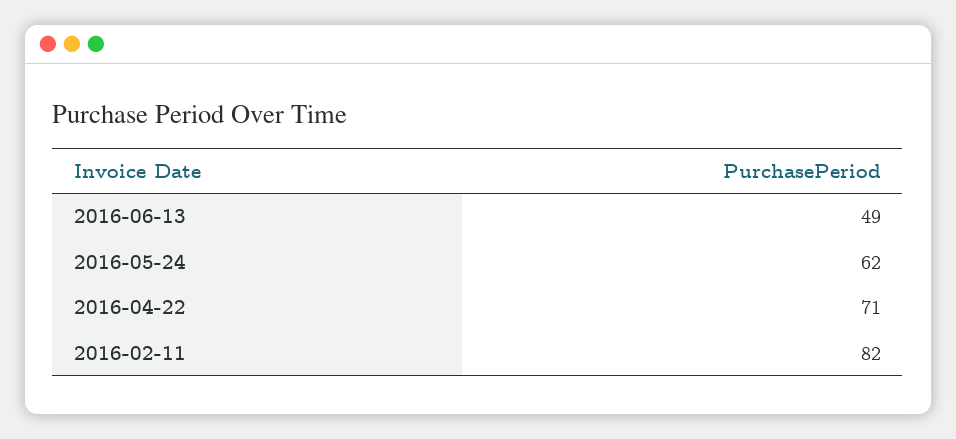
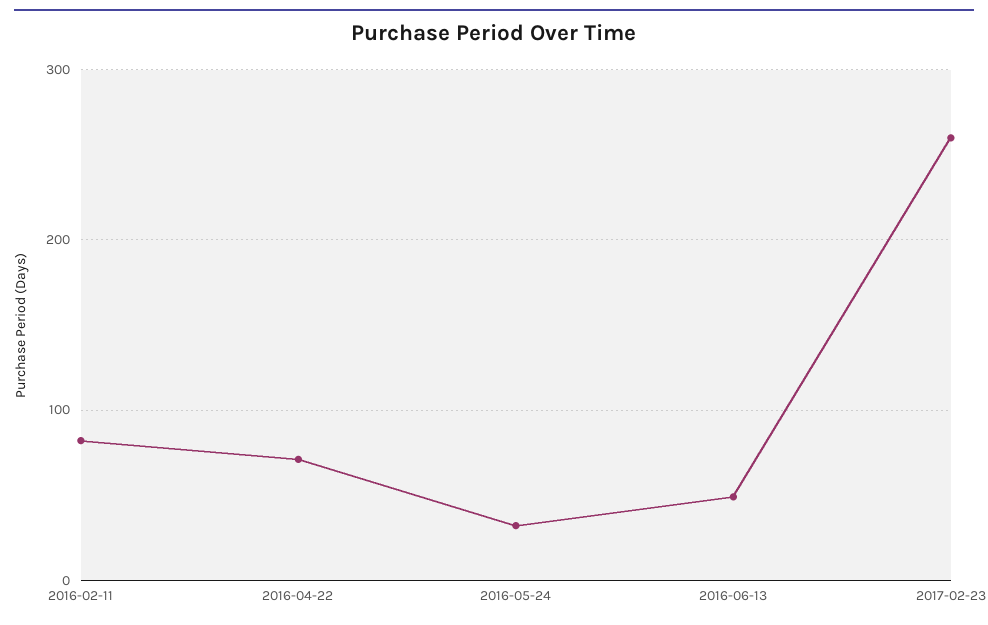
2016-05-24: 62 -> 30
2017-02-23: none -> 260

